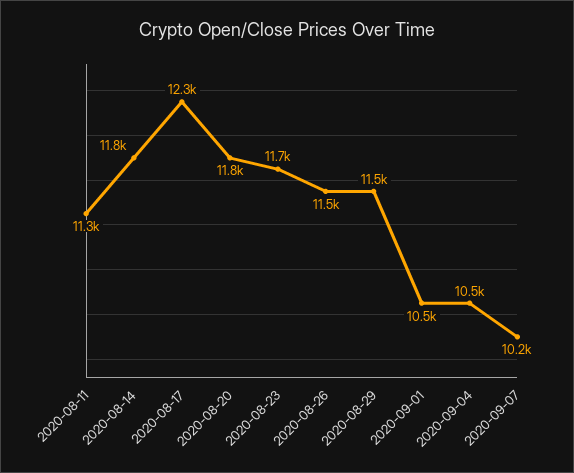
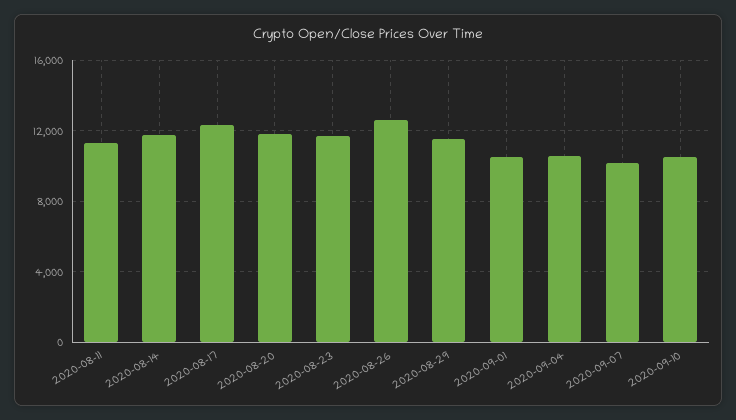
2020-08-26: 11500 -> 12500
2020-09-10: none -> 10500

